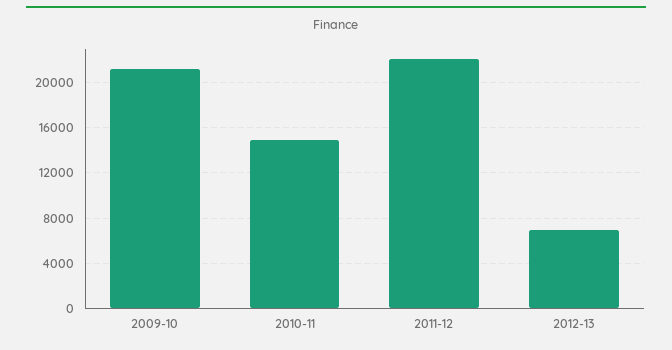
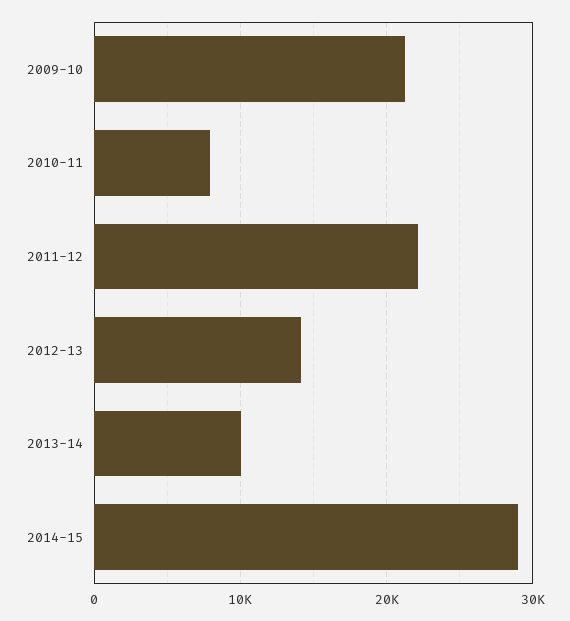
2010-11: 15000 -> 8000
2012-13: 7000 -> 14000
2013-14: none -> 10000
2014-15: none -> 29000

